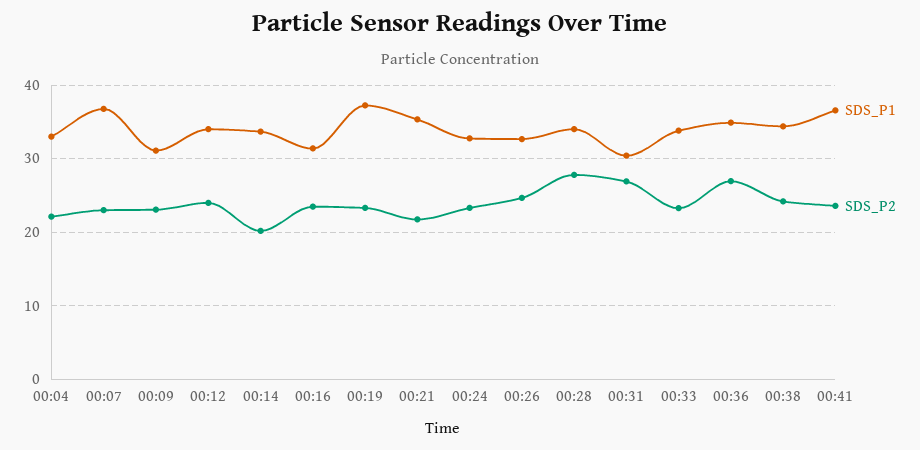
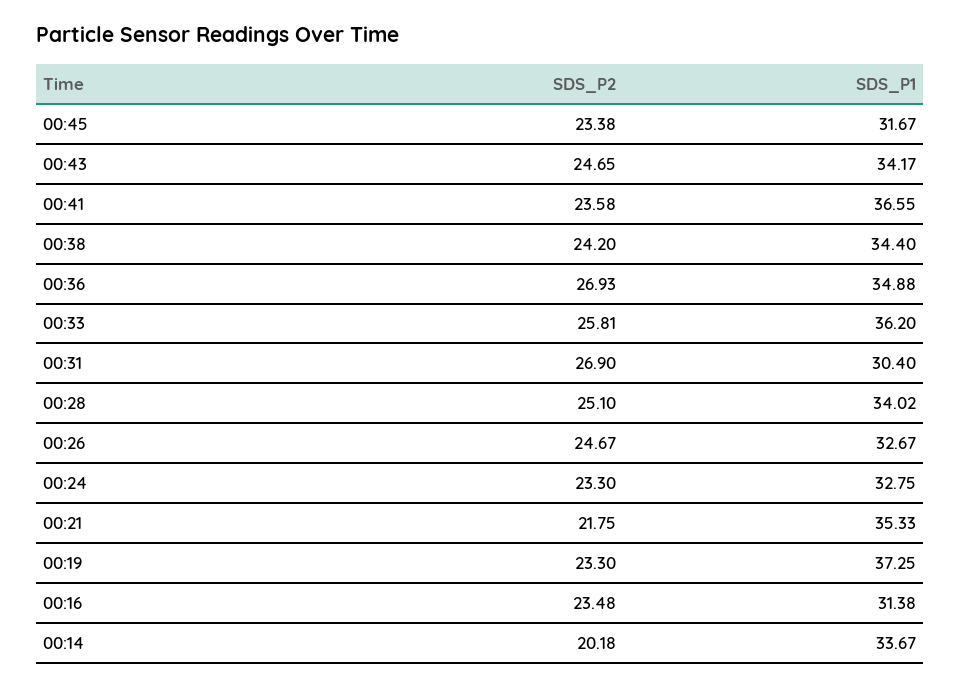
SDS_P1, 00:04: 33 -> none
SDS_P2, 00:04: 22 -> none
SDS_P1, 00:07: 37 -> none
SDS_P2, 00:07: 23 -> none
SDS_P1, 00:09: 31 -> none
SDS_P2, 00:09: 23 -> none
SDS_P1, 00:12: 34 -> none
SDS_P2, 00:12: 24 -> none
SDS_P2, 00:28: 28 -> 25.1
SDS_P1, 00:33: 34 -> 36.2
SDS_P2, 00:33: 23 -> 25.81
SDS_P2, 00:45: none -> 23.38
SDS_P1, 00:45: none -> 31.67
SDS_P2, 00:43: none -> 24.65
SDS_P1, 00:43: none -> 34.17

